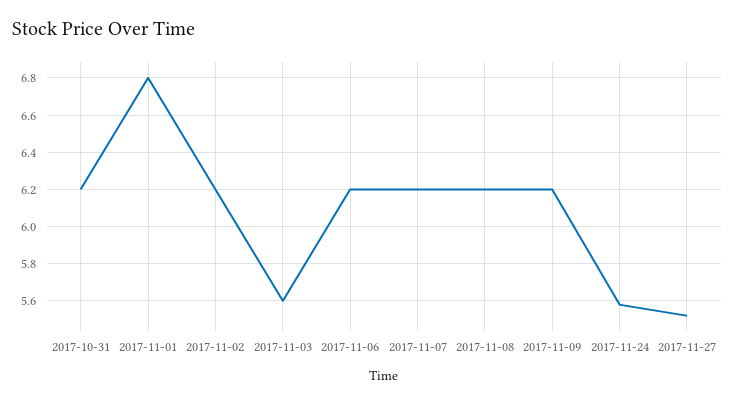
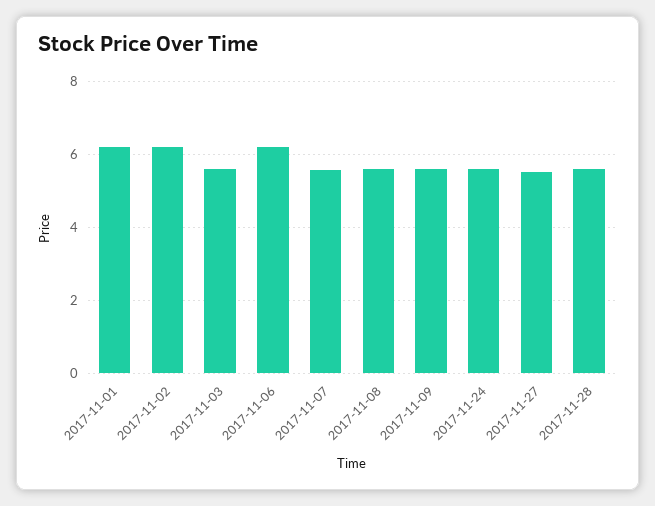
2017-10-31: 6.2 -> none
2017-11-01: 6.8 -> 6.2
2017-11-07: 6.2 -> 5.6
2017-11-08: 6.2 -> 5.6
2017-11-09: 6.2 -> 5.6
2017-11-28: none -> 5.6

